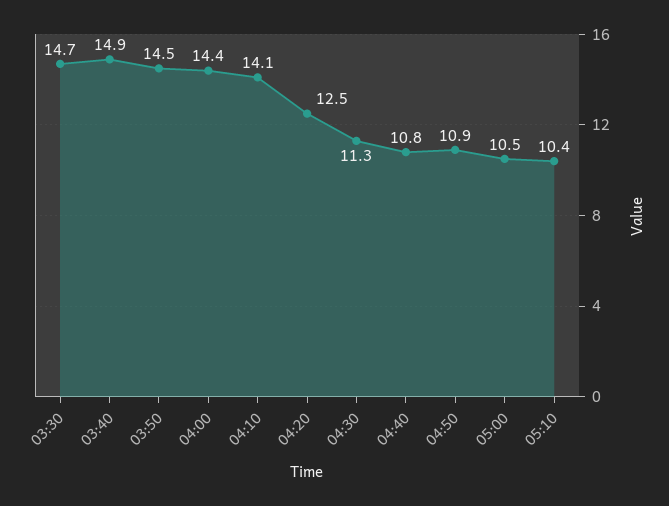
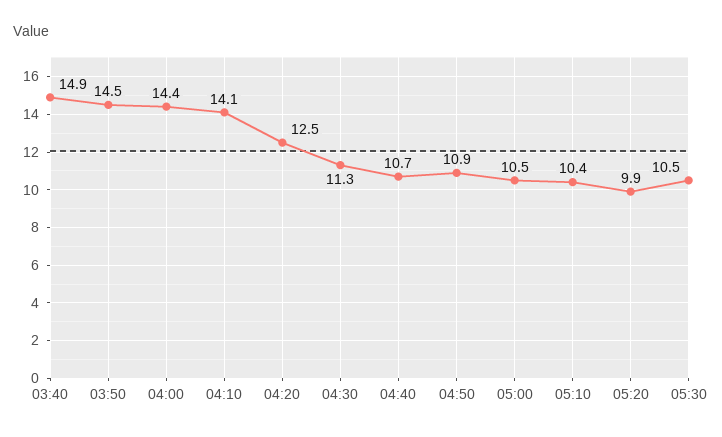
03:30: 14.7 -> none
04:40: 10.8 -> 10.7
05:20: none -> 9.9
05:30: none -> 10.5

